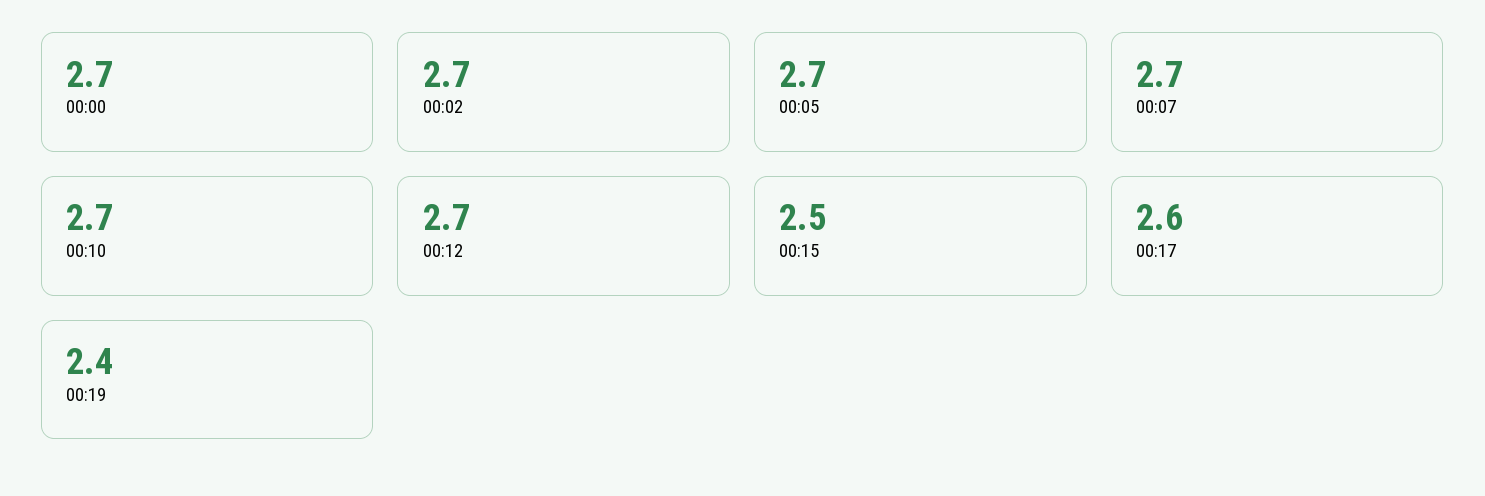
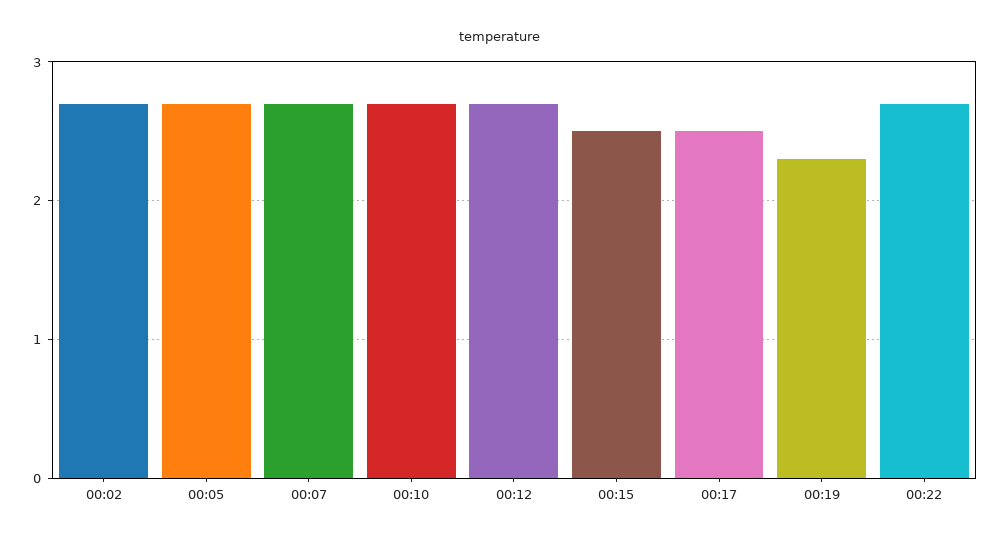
00:00: 2.7 -> none
00:17: 2.6 -> 2.5
00:19: 2.4 -> 2.3
00:22: none -> 2.7

